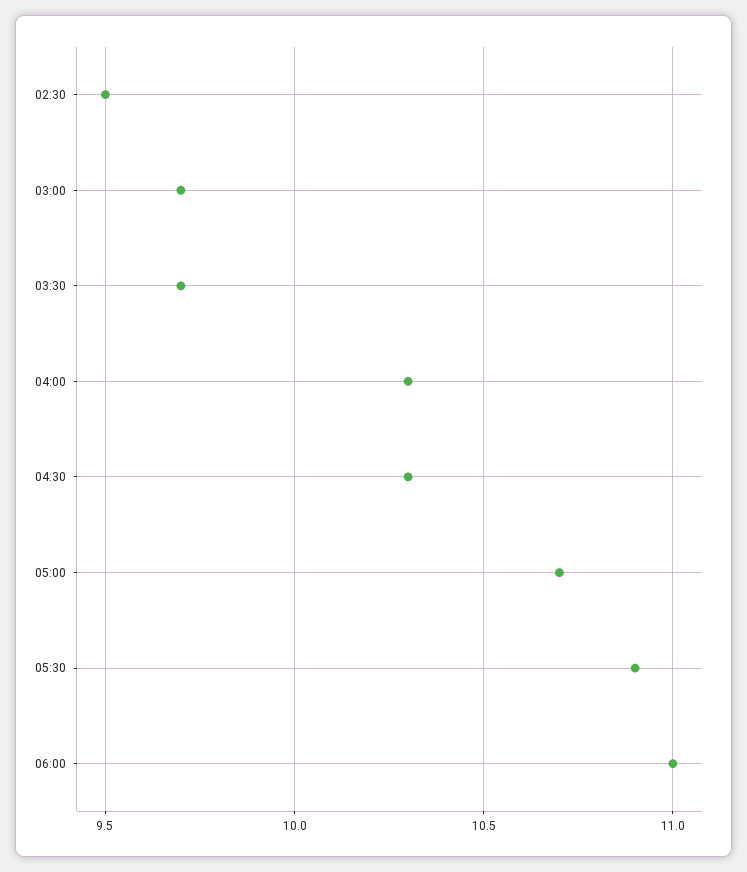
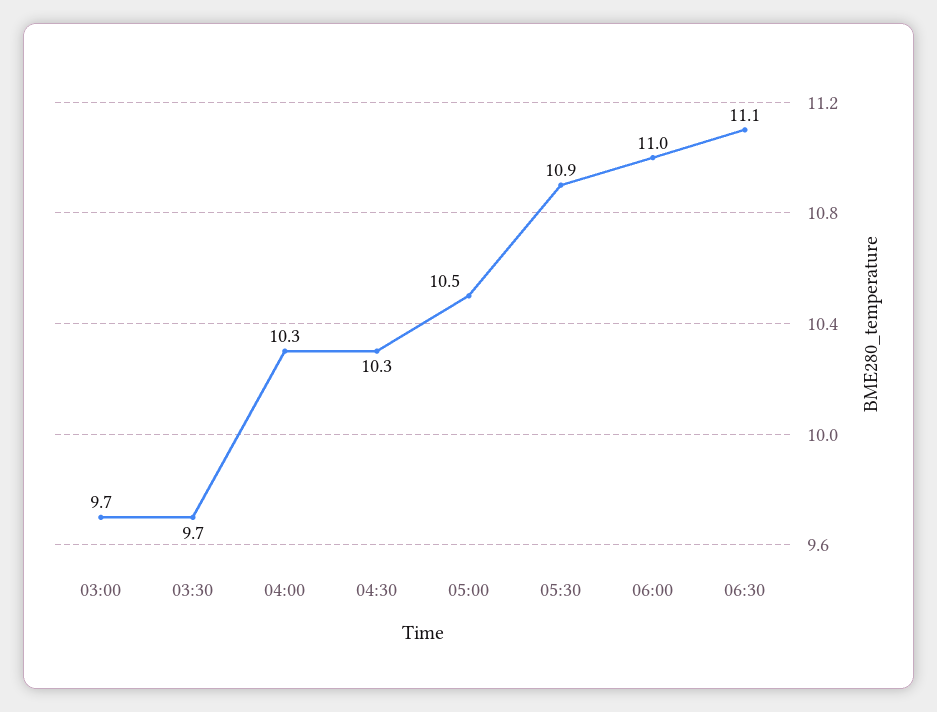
02:30: 9.5 -> none
05:00: 10.7 -> 10.5
06:30: none -> 11.1

